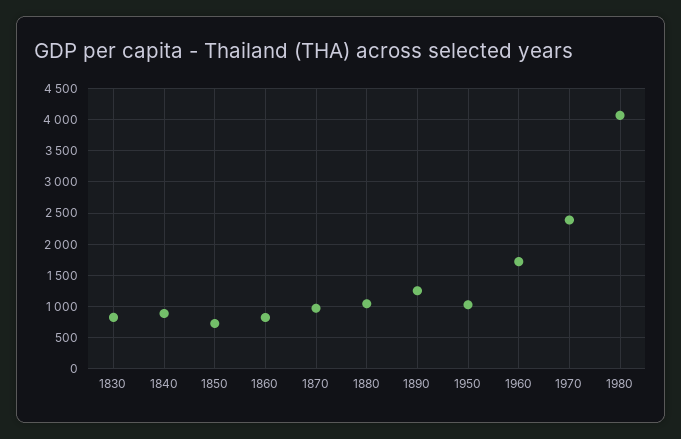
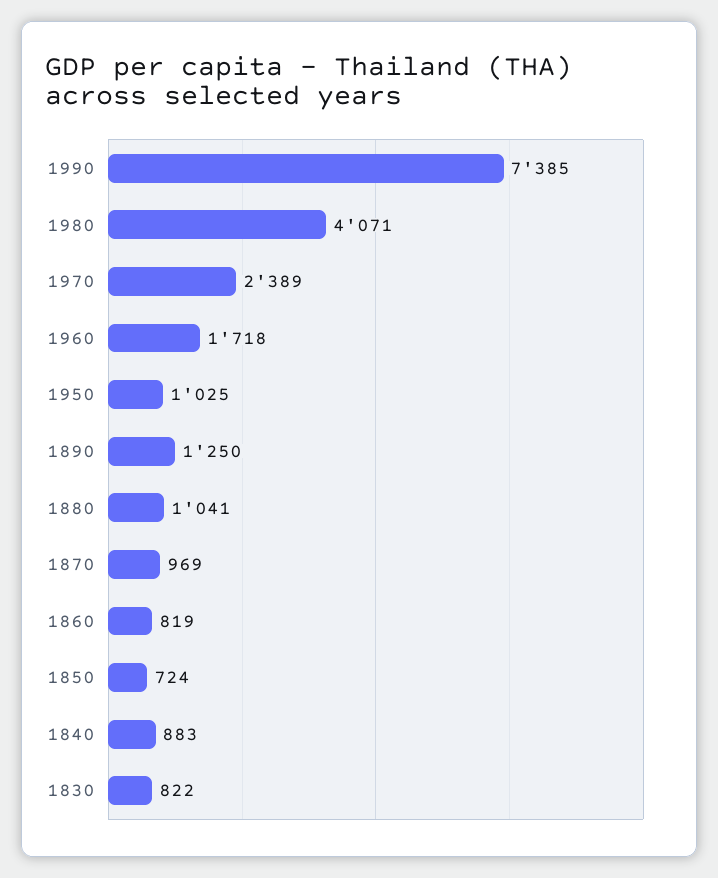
1990: none -> 7385

